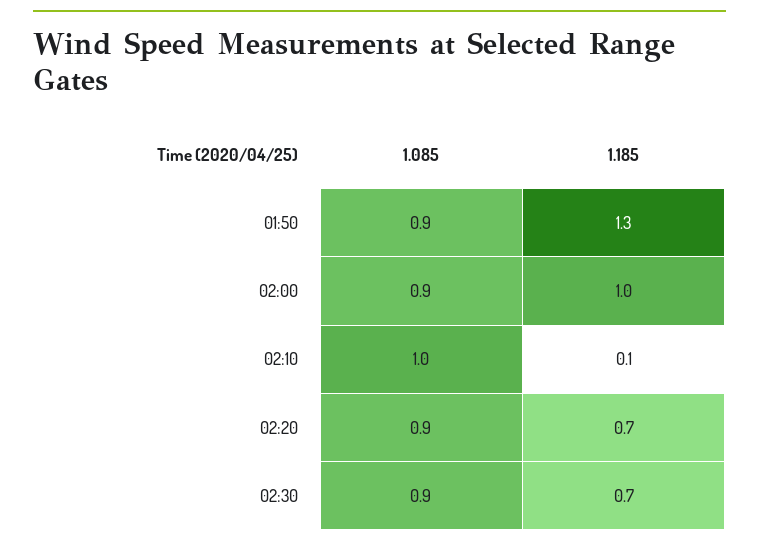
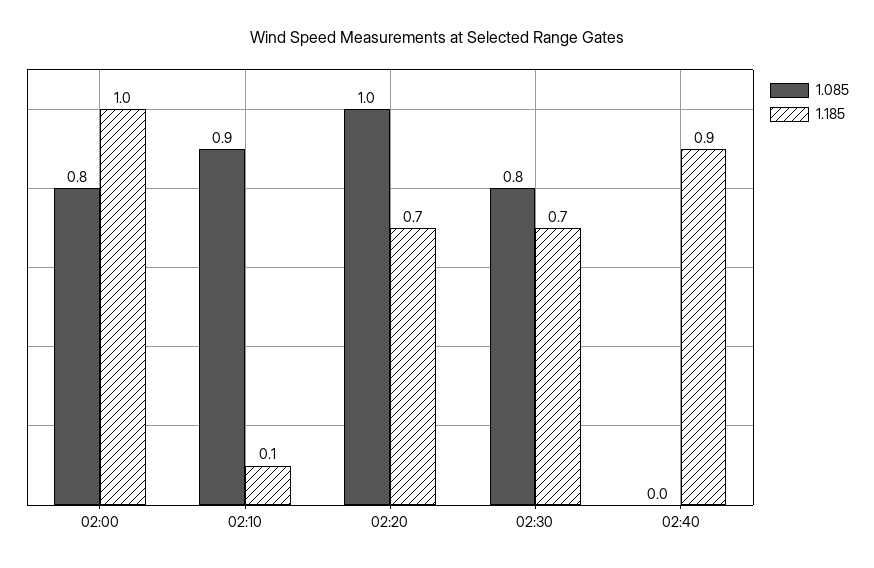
1.085, 01:50: 0.9 -> none
1.185, 01:50: 1.3 -> none
1.085, 02:00: 0.9 -> 0.8
1.085, 02:10: 1 -> 0.9
1.085, 02:20: 0.9 -> 1
1.085, 02:30: 0.9 -> 0.8
1.085, 02:40: none -> 0
1.185, 02:40: none -> 0.9

